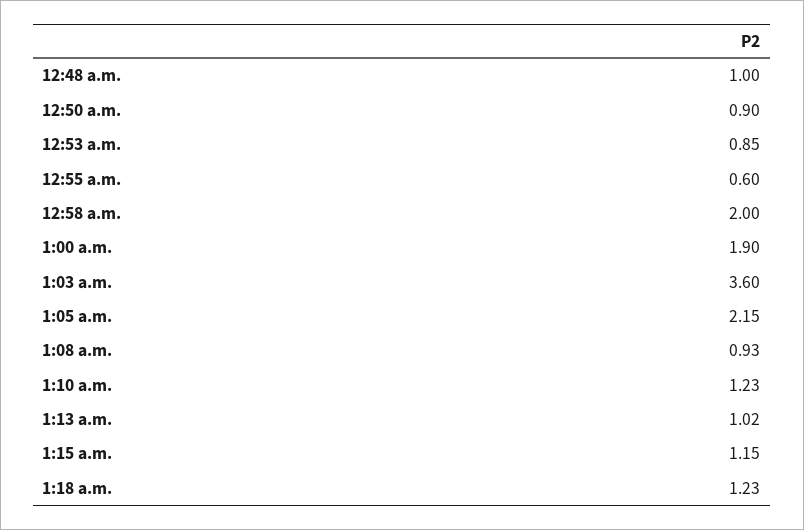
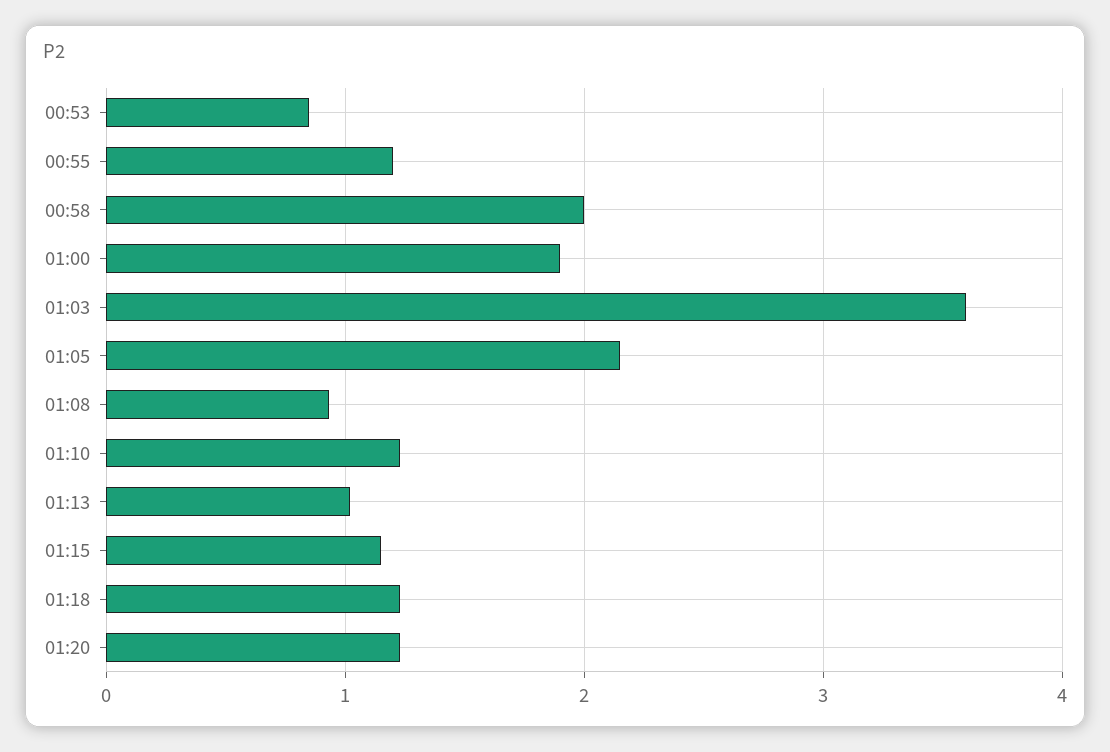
12:48 a.m.: 1 -> none
12:50 a.m.: 0.9 -> none
12:55 a.m.: 0.6 -> 1.2
01:20: none -> 1.2

